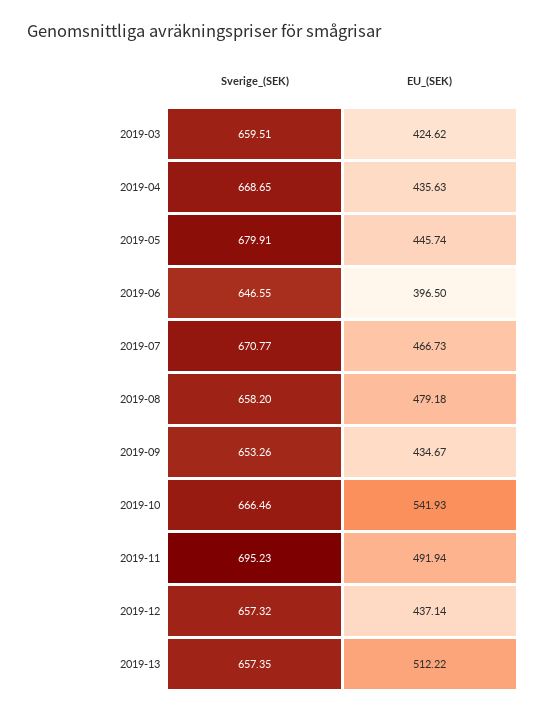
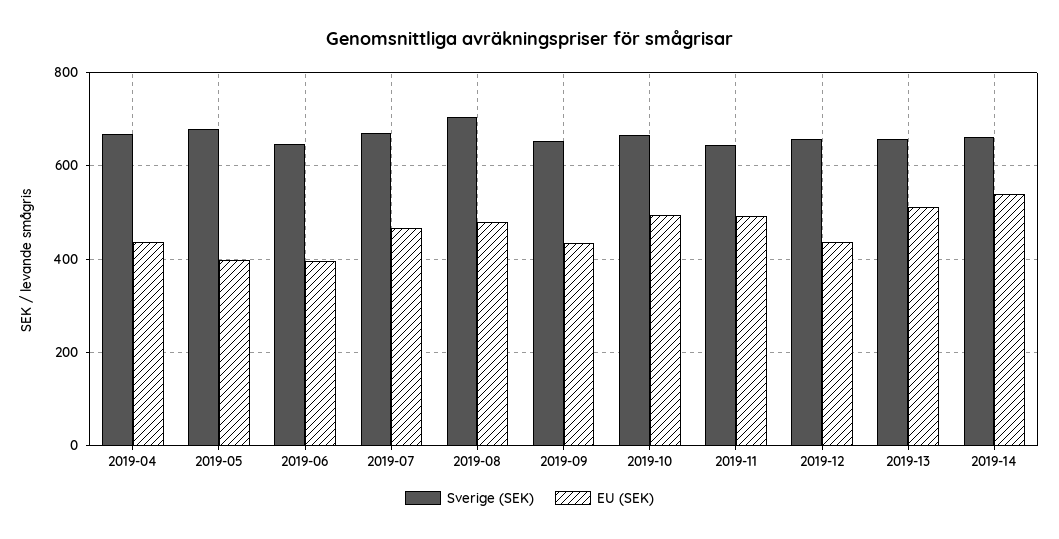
Sverige_(SEK), 2019-03: 659.51 -> none
EU_(SEK), 2019-03: 424.62 -> none
EU_(SEK), 2019-05: 445.74 -> 400
Sverige_(SEK), 2019-08: 658.2 -> 700
EU_(SEK), 2019-10: 541.93 -> 500
Sverige_(SEK), 2019-11: 695.23 -> 640
Sverige_(SEK), 2019-14: none -> 660
EU_(SEK), 2019-14: none -> 540

